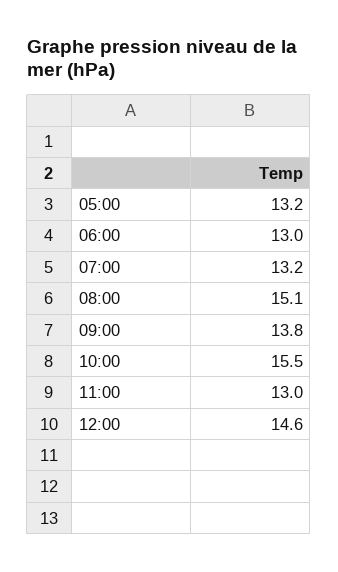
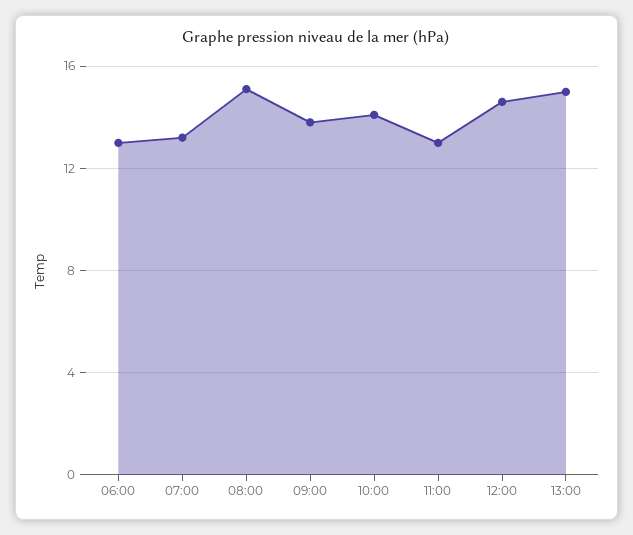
05:00: 13.2 -> none
10:00: 15.5 -> 14
13:00: none -> 15

